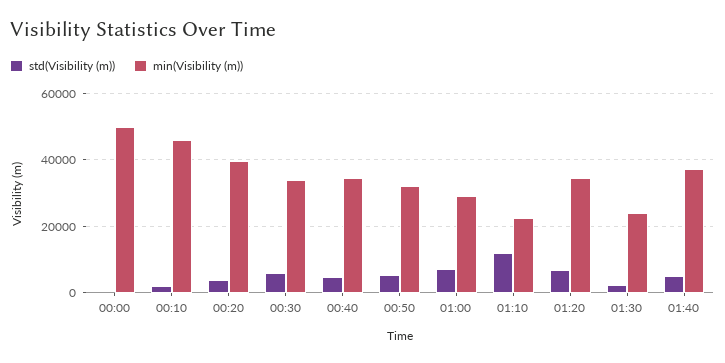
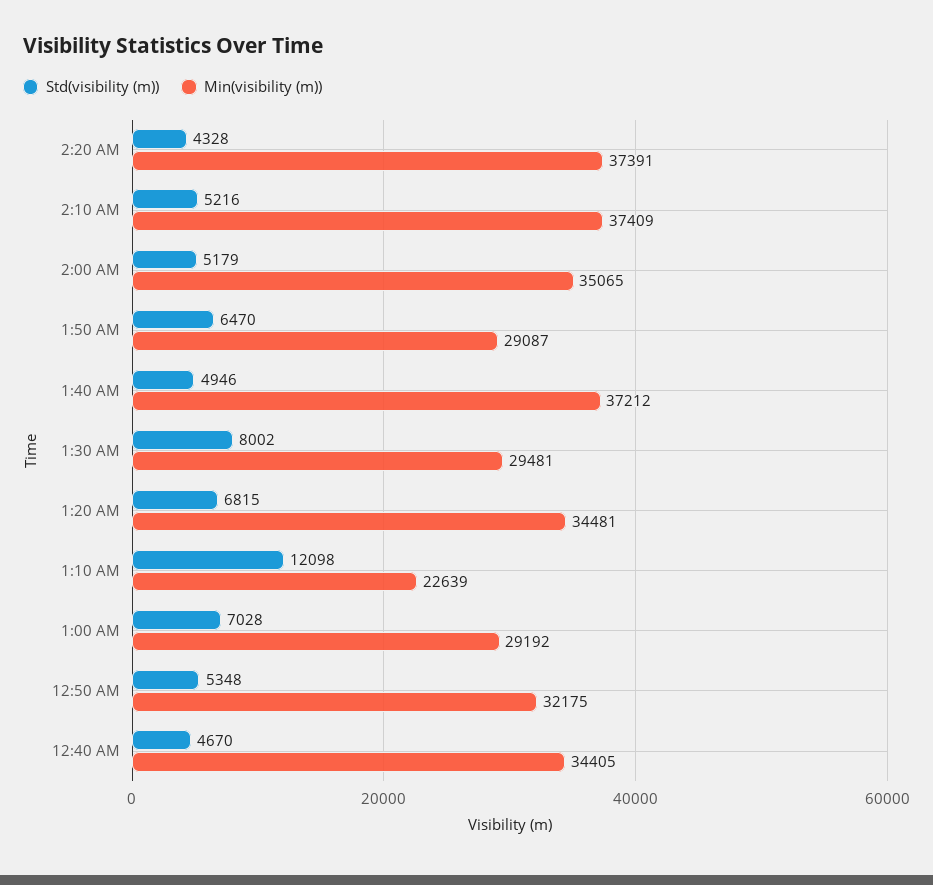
std(Visibility (m)), 00:00: 0 -> none
min(Visibility (m)), 00:00: 50000 -> none
std(Visibility (m)), 00:10: 2000 -> none
min(Visibility (m)), 00:10: 46000 -> none
std(Visibility (m)), 00:20: 4000 -> none
min(Visibility (m)), 00:20: 40000 -> none
std(Visibility (m)), 00:30: 6000 -> none
min(Visibility (m)), 00:30: 34000 -> none
std(Visibility (m)), 01:30: 2000 -> 8002
min(Visibility (m)), 01:30: 24000 -> 29481
std(Visibility (m)), 2:20 AM: none -> 4328
min(Visibility (m)), 2:20 AM: none -> 37391
std(Visibility (m)), 2:10 AM: none -> 5216
min(Visibility (m)), 2:10 AM: none -> 37409
std(Visibility (m)), 2:00 AM: none -> 5179
min(Visibility (m)), 2:00 AM: none -> 35065
std(Visibility (m)), 1:50 AM: none -> 6470
min(Visibility (m)), 1:50 AM: none -> 29087

